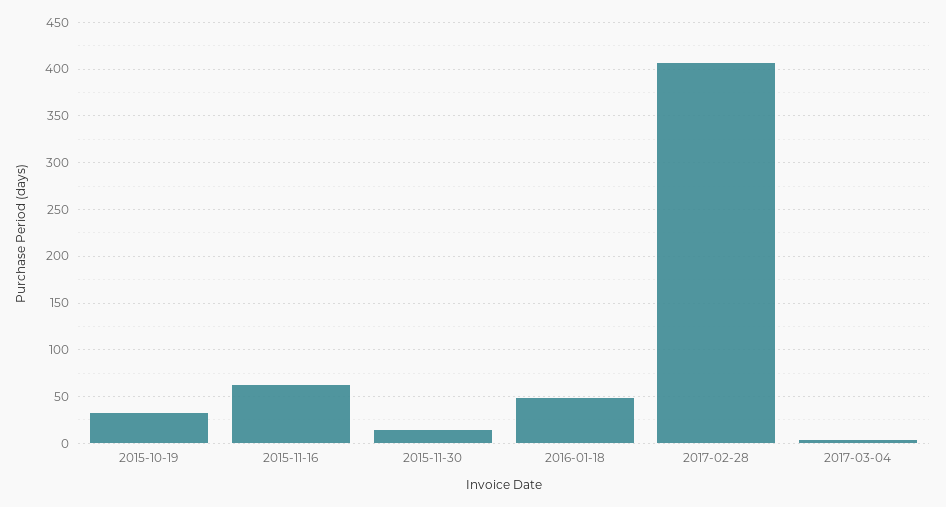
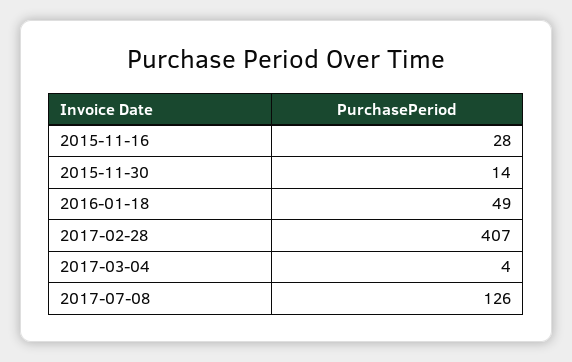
2015-10-19: 30 -> none
2015-11-16: 60 -> 28
2017-07-08: none -> 126

